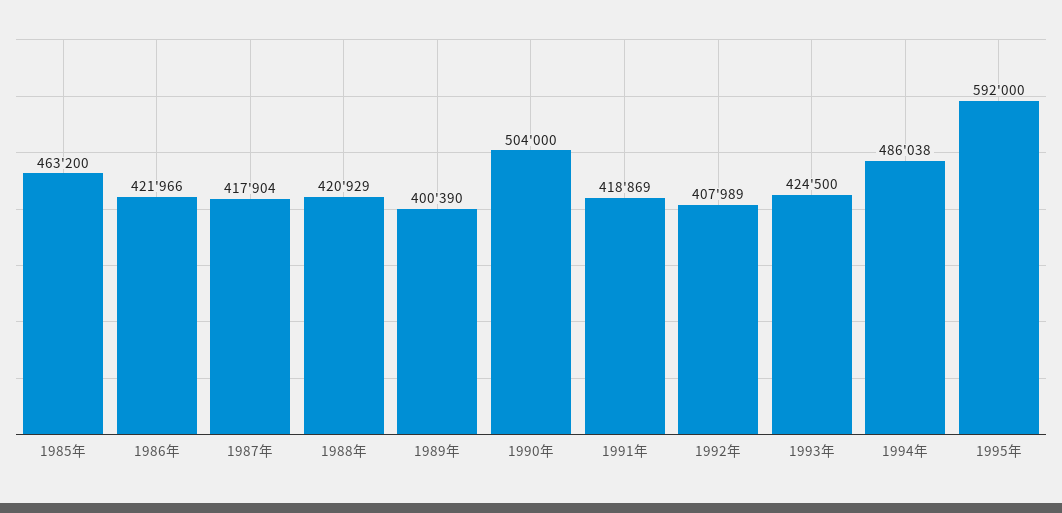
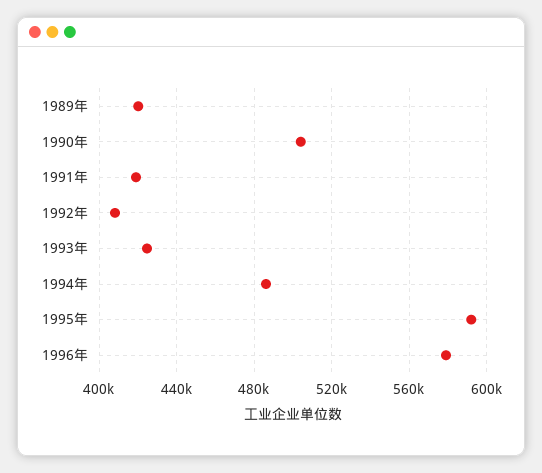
1985年: 463200 -> none
1986年: 421966 -> none
1987年: 417904 -> none
1988年: 420929 -> none
1989年: 400390 -> 420000
1996年: none -> 580000

